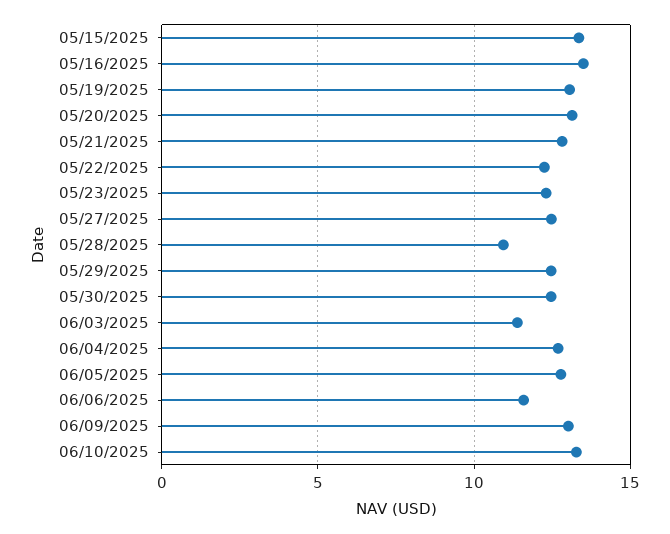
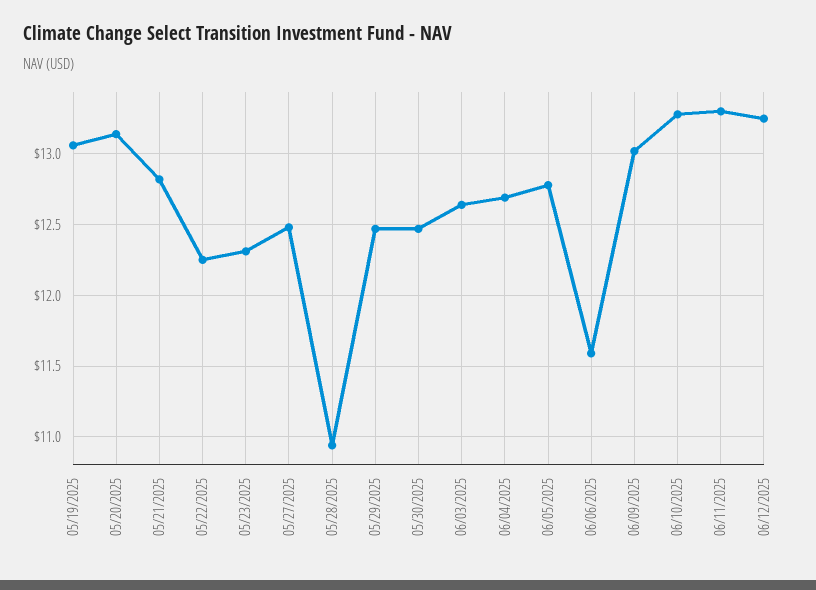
05/15/2025: 13.5 -> none
05/16/2025: 13.5 -> none
06/03/2025: 11.5 -> 12.65
06/11/2025: none -> 13.3
06/12/2025: none -> 13.25

